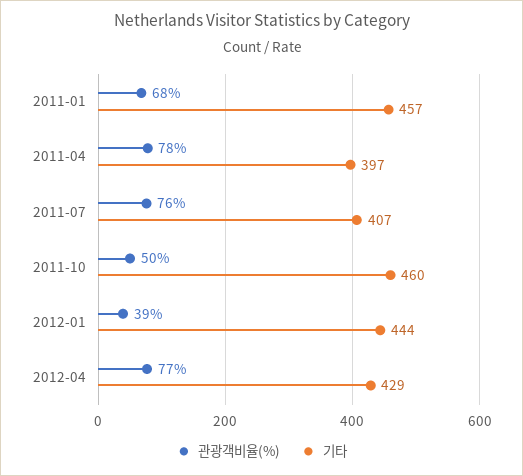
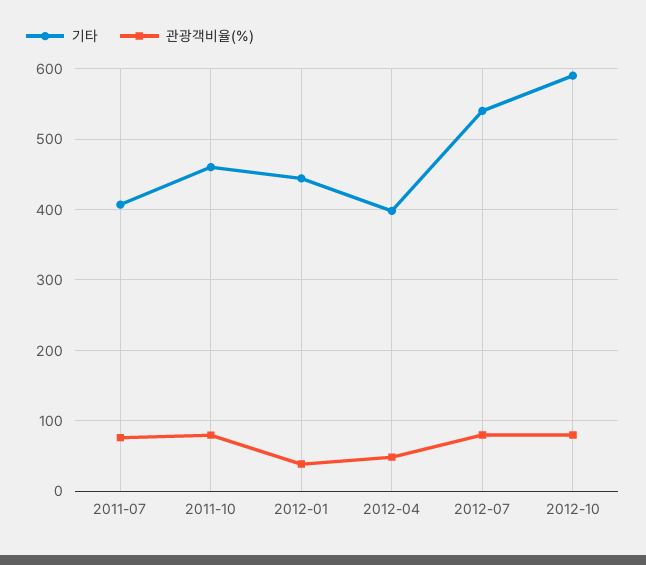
관광객비율(%), 2011-01: 68 -> none
기타, 2011-01: 457 -> none
관광객비율(%), 2011-04: 78 -> none
기타, 2011-04: 397 -> none
관광객비율(%), 2011-10: 50 -> 80
관광객비율(%), 2012-04: 77 -> 50
기타, 2012-04: 429 -> 400
기타, 2012-07: none -> 540
관광객비율(%), 2012-07: none -> 80
기타, 2012-10: none -> 590
관광객비율(%), 2012-10: none -> 80

